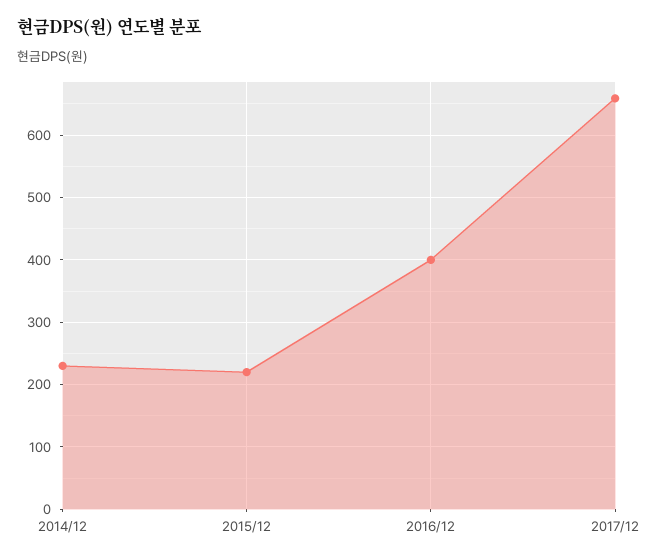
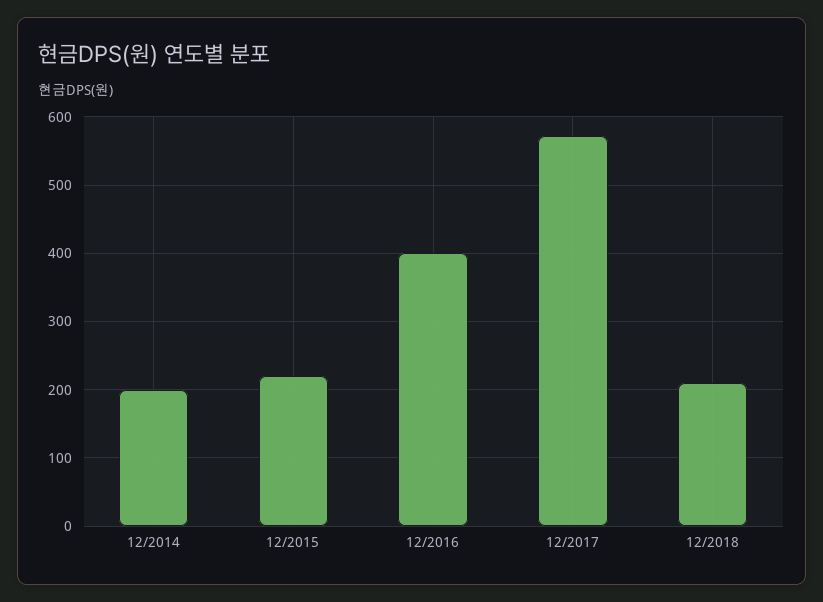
2014/12: 230 -> 200
2017/12: 660 -> 570
12/2018: none -> 210

